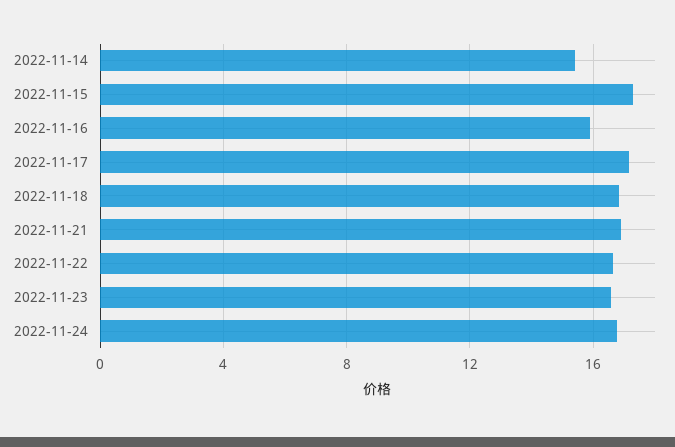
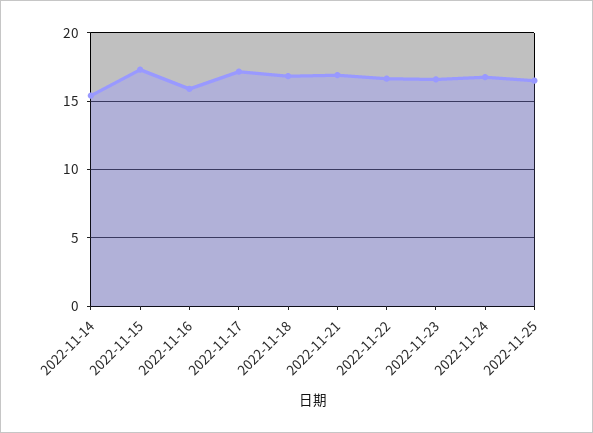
2022-11-25: none -> 16.5

